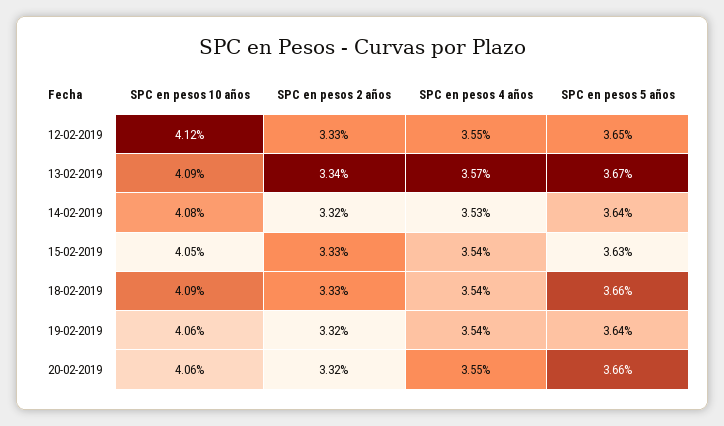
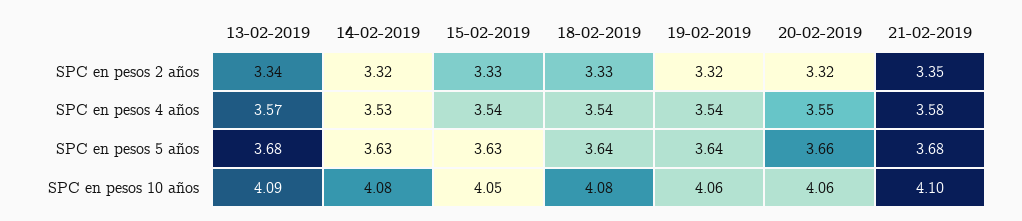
SPC en pesos 10 años, 12-02-2019: 4.12 -> none
SPC en pesos 2 años, 12-02-2019: 3.33 -> none
SPC en pesos 4 años, 12-02-2019: 3.55 -> none
SPC en pesos 5 años, 12-02-2019: 3.65 -> none
SPC en pesos 5 años, 13-02-2019: 3.67 -> 3.68
SPC en pesos 5 años, 14-02-2019: 3.64 -> 3.63
SPC en pesos 10 años, 18-02-2019: 4.09 -> 4.08
SPC en pesos 5 años, 18-02-2019: 3.66 -> 3.64
SPC en pesos 2 años, 21-02-2019: none -> 3.35
SPC en pesos 4 años, 21-02-2019: none -> 3.58
SPC en pesos 5 años, 21-02-2019: none -> 3.68
SPC en pesos 10 años, 21-02-2019: none -> 4.1

